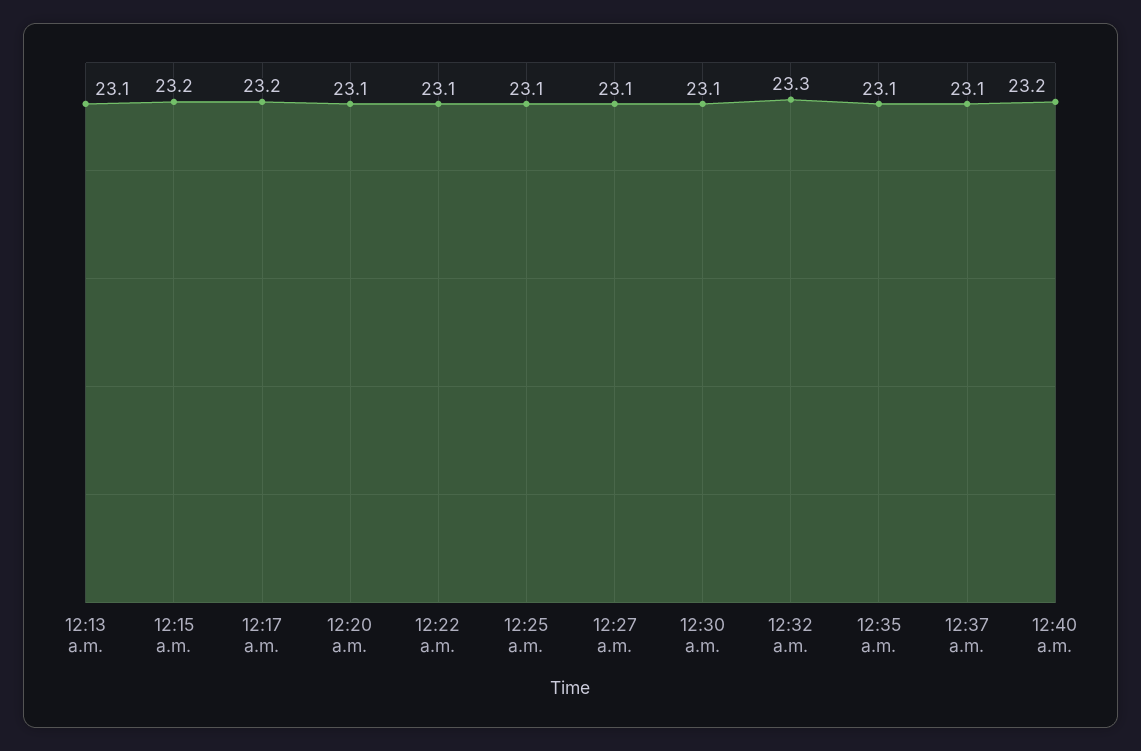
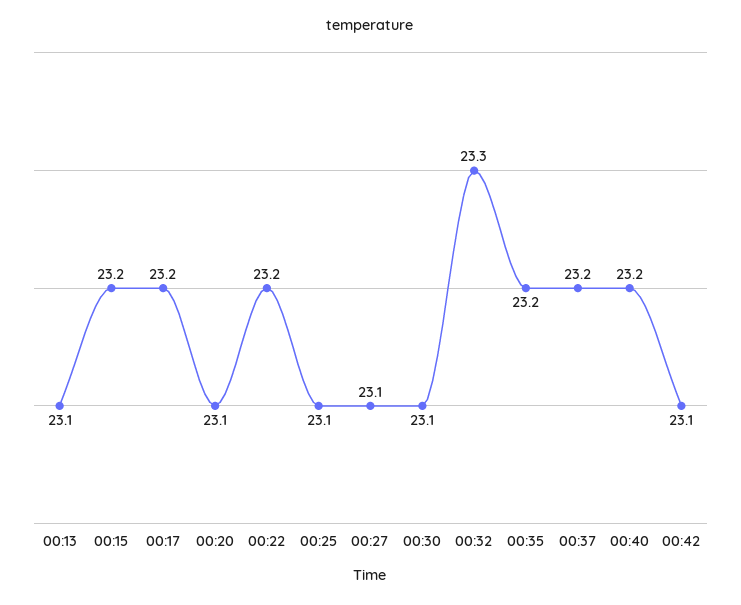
12:22 a.m.: 23.1 -> 23.2
12:35 a.m.: 23.1 -> 23.2
12:37 a.m.: 23.1 -> 23.2
00:42: none -> 23.1

